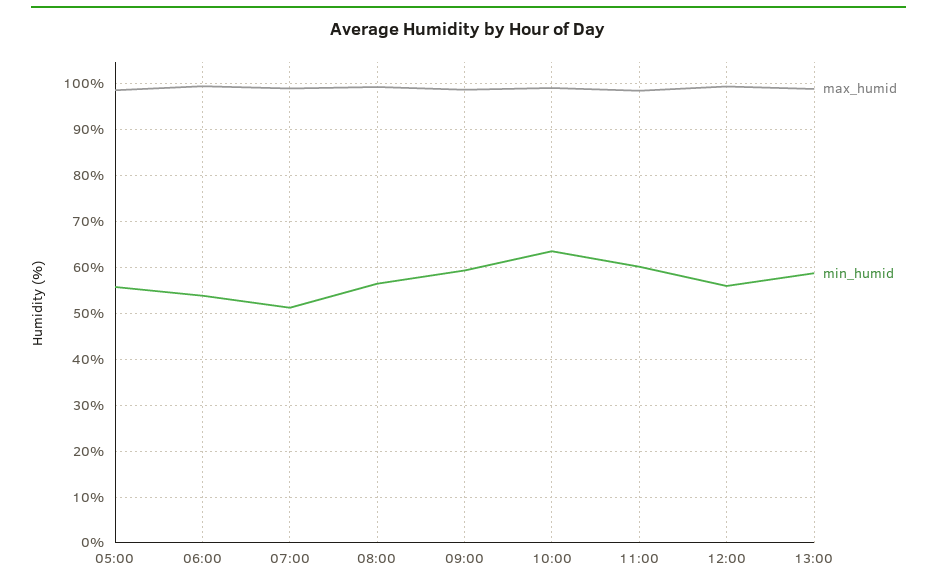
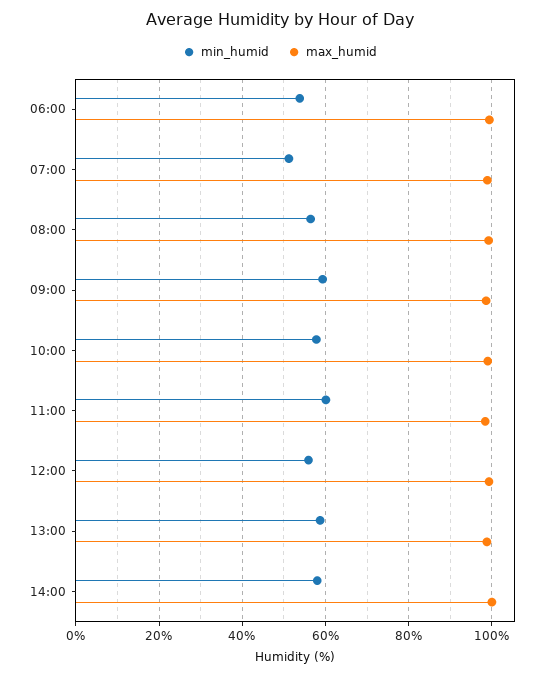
max_humid, 05:00: 98 -> none
min_humid, 05:00: 56 -> none
min_humid, 10:00: 64 -> 58
min_humid, 14:00: none -> 58
max_humid, 14:00: none -> 100

